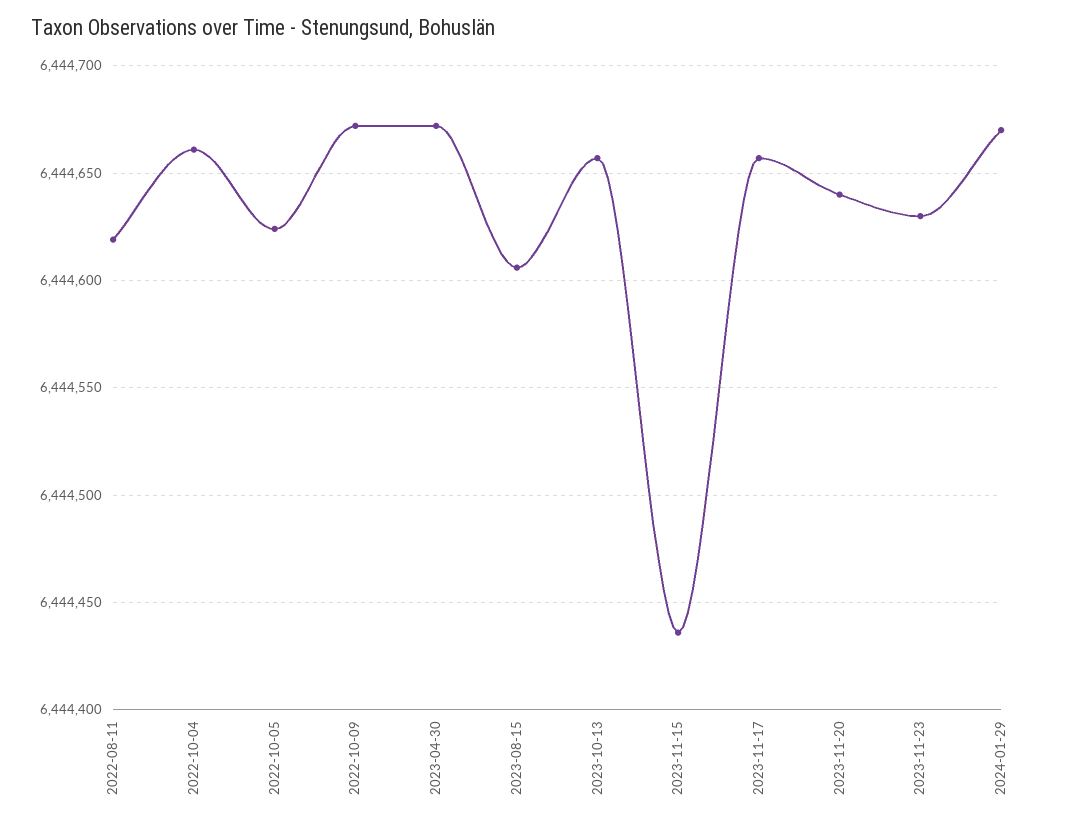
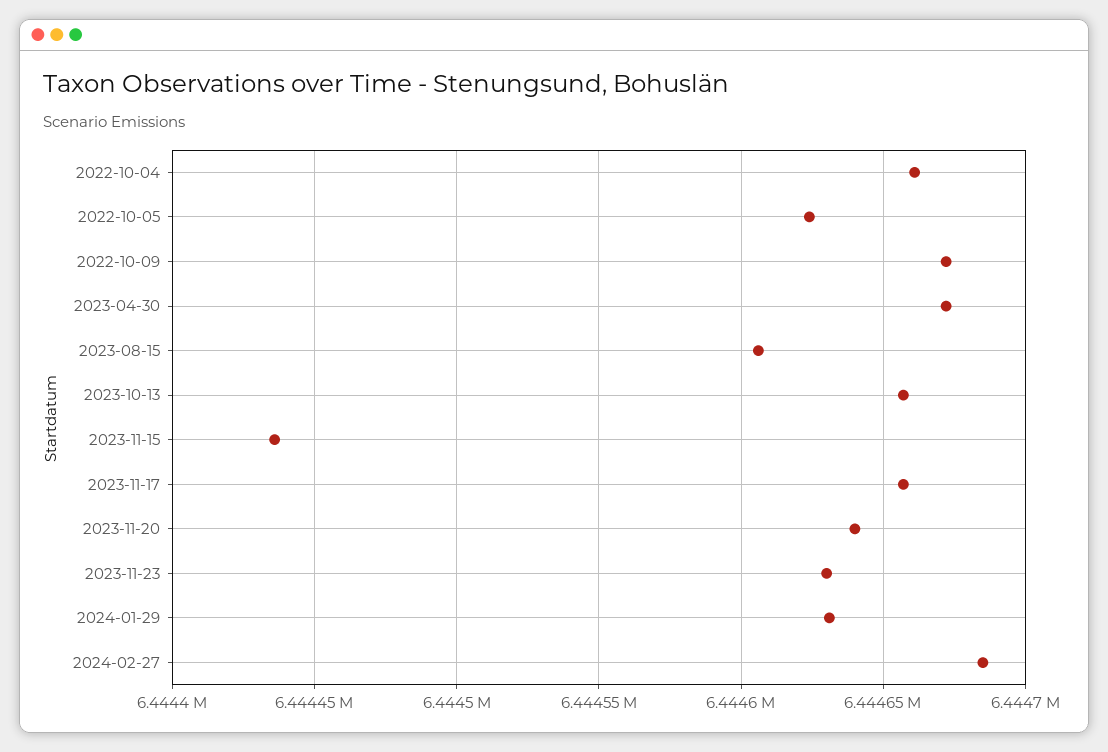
2022-08-11: 6444620 -> none
2024-01-29: 6444670 -> 6444630
2024-02-27: none -> 6444685

